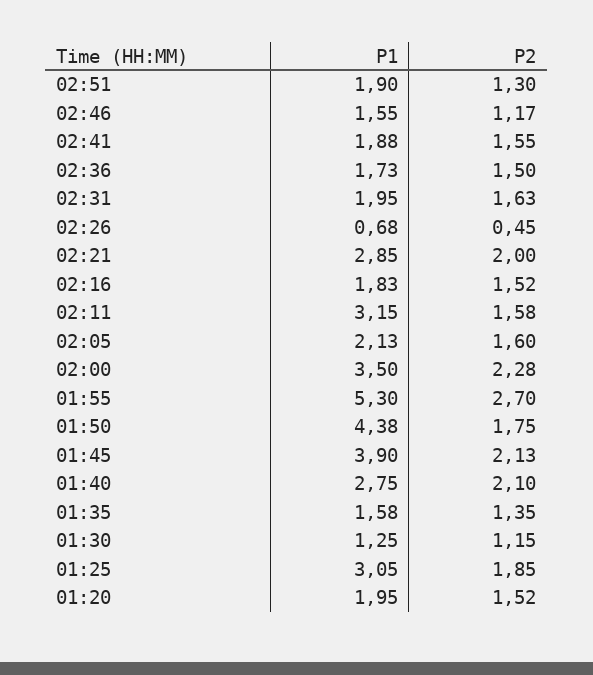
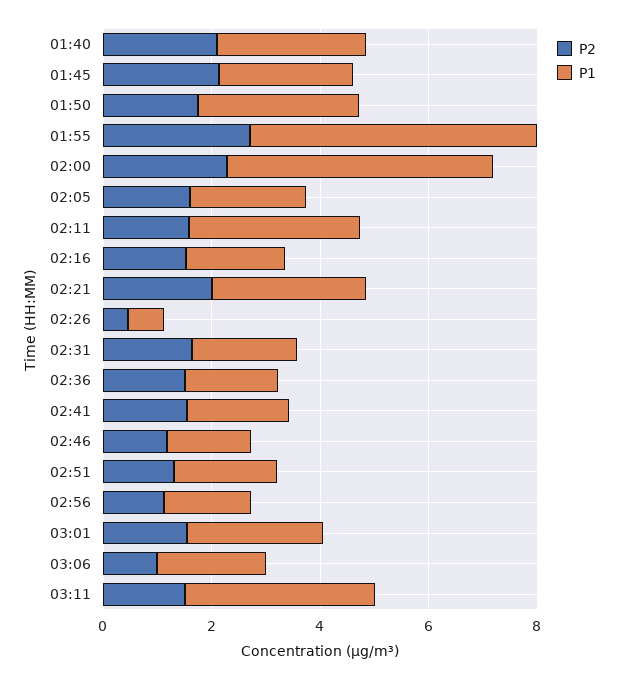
P1, 02:00: 3.5 -> 5
P1, 01:50: 4.38 -> 3
P1, 01:45: 3.9 -> 2.5
P1, 01:35: 1.58 -> none
P2, 01:35: 1.35 -> none
P1, 01:30: 1.25 -> none
P2, 01:30: 1.15 -> none
P1, 01:25: 3.05 -> none
P2, 01:25: 1.85 -> none
P1, 01:20: 1.95 -> none
P2, 01:20: 1.52 -> none
P2, 02:56: none -> 1
P1, 02:56: none -> 1.5
P2, 03:01: none -> 1.5
P1, 03:01: none -> 2.5
P2, 03:06: none -> 1
P1, 03:06: none -> 2
P2, 03:11: none -> 1.5
P1, 03:11: none -> 3.5

